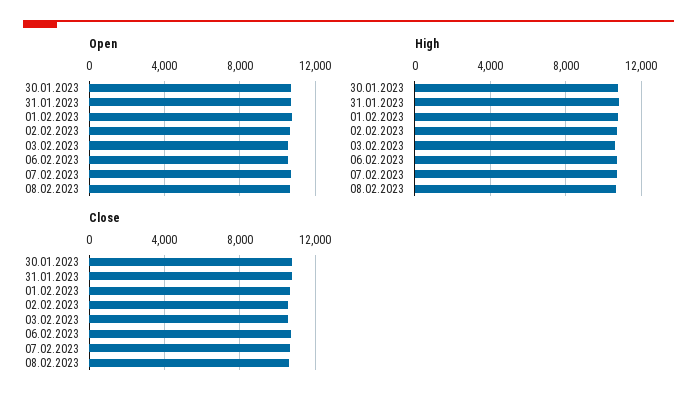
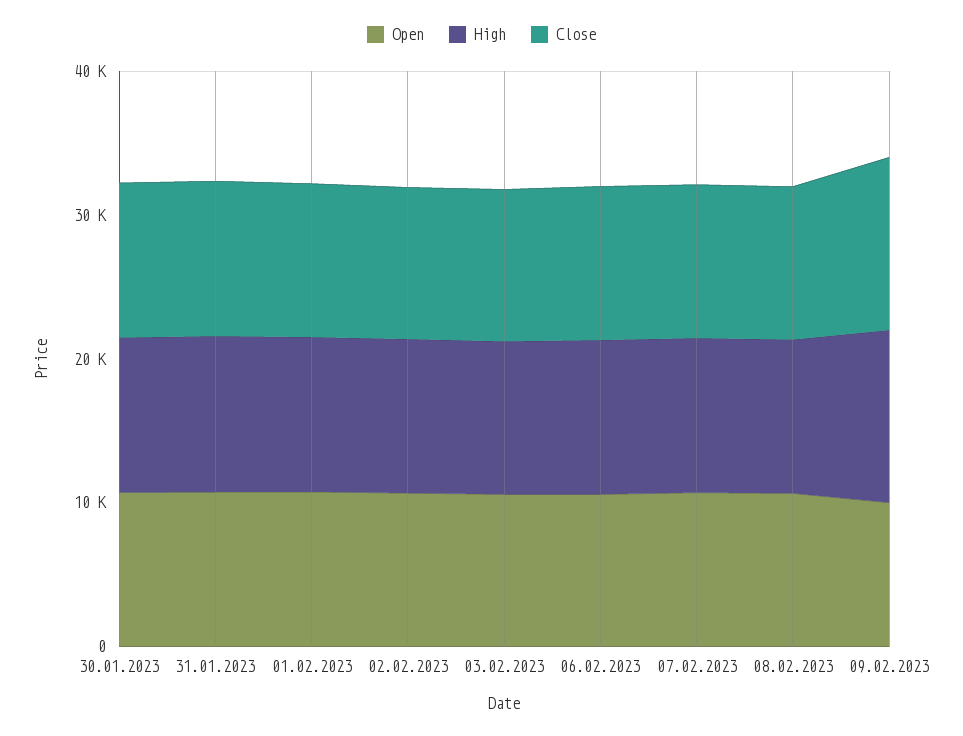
Open, 09.02.2023: none -> 10000
High, 09.02.2023: none -> 12000
Close, 09.02.2023: none -> 12000

